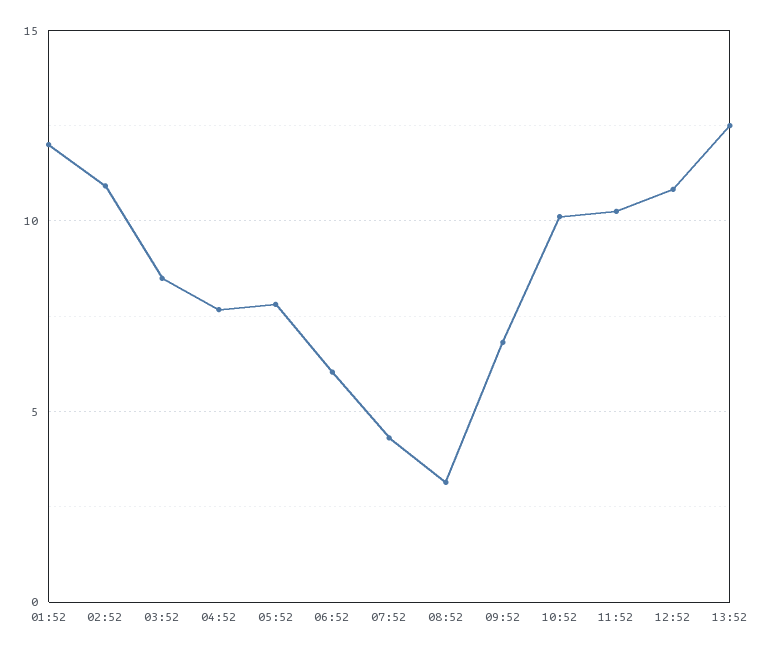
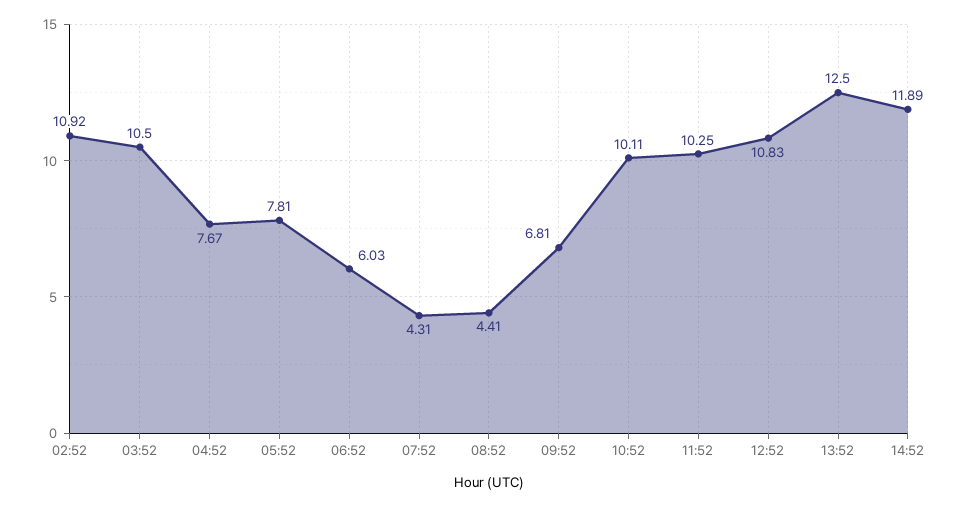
01:52: 12 -> none
03:52: 8.5 -> 10.5
08:52: 3 -> 4.41
14:52: none -> 11.89

